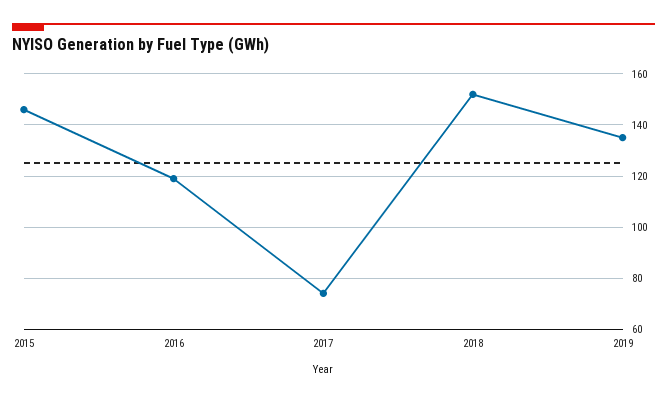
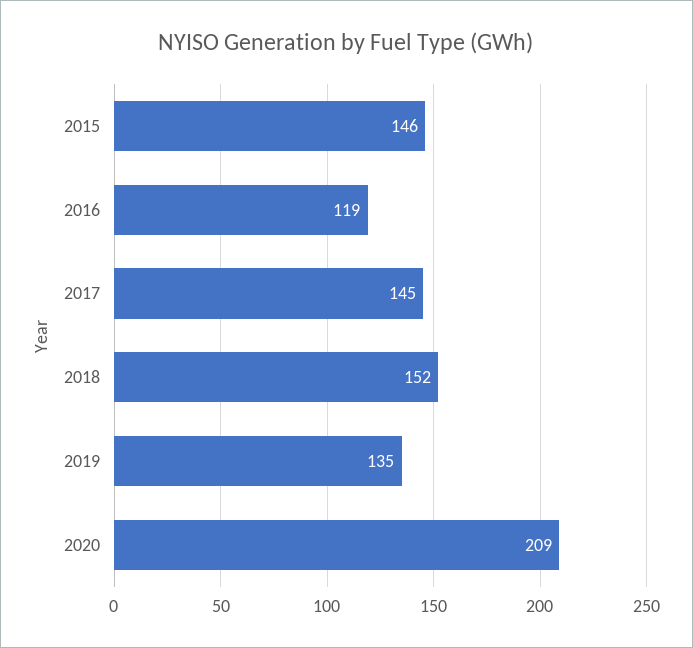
2017: 75 -> 145
2020: none -> 209

